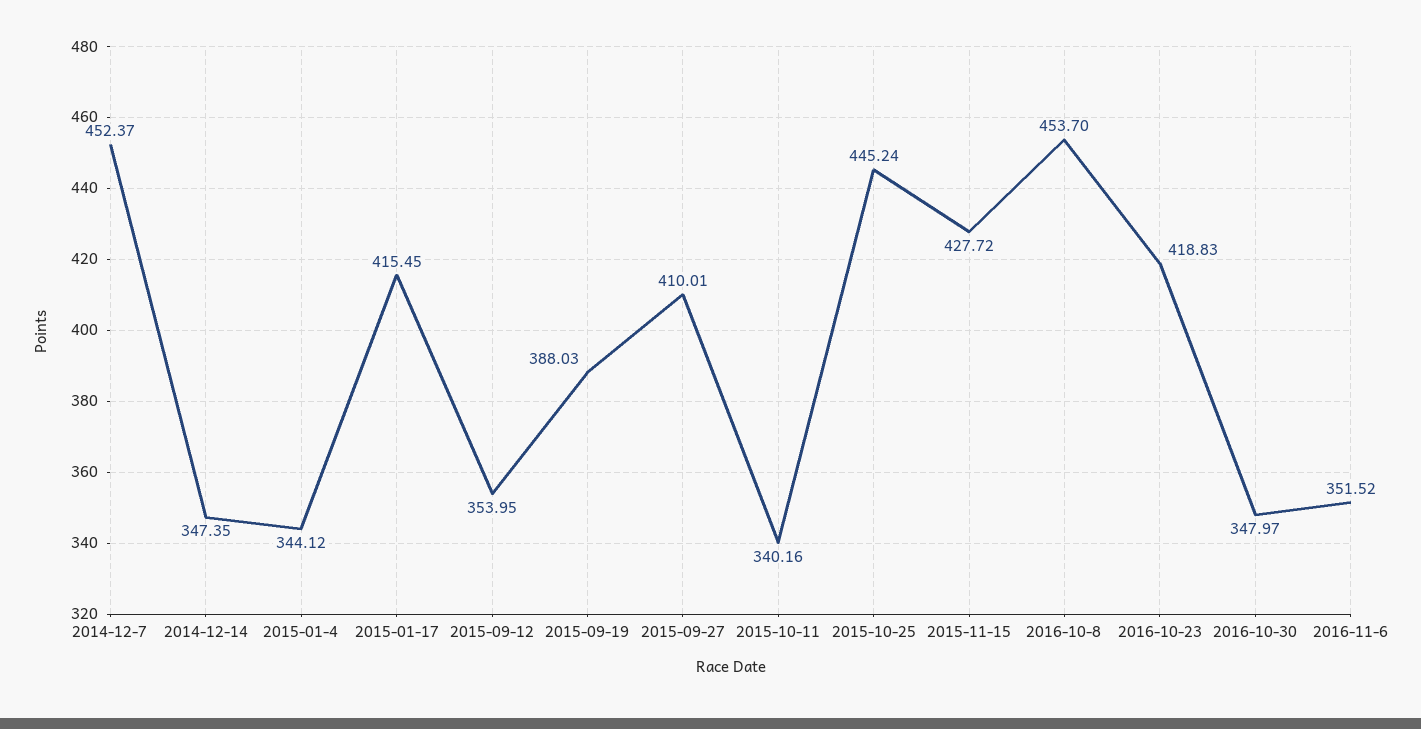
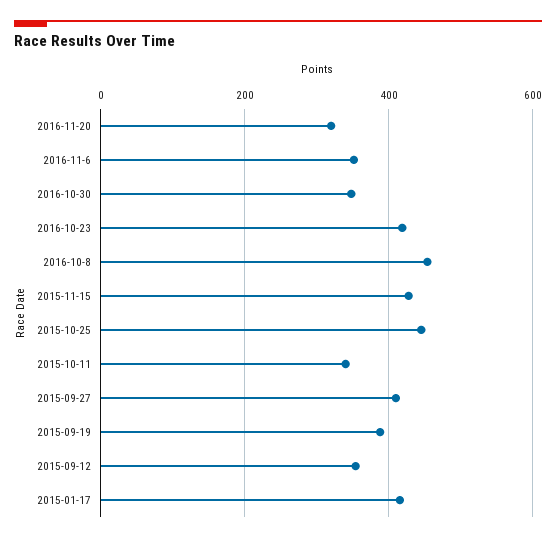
2014-12-7: 452.37 -> none
2014-12-14: 347.35 -> none
2015-01-4: 344.12 -> none
2016-11-20: none -> 320

